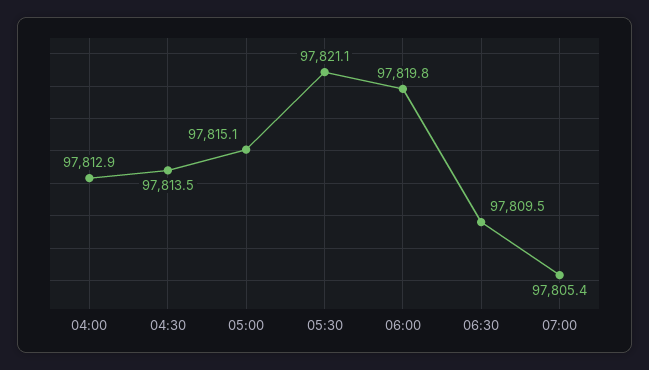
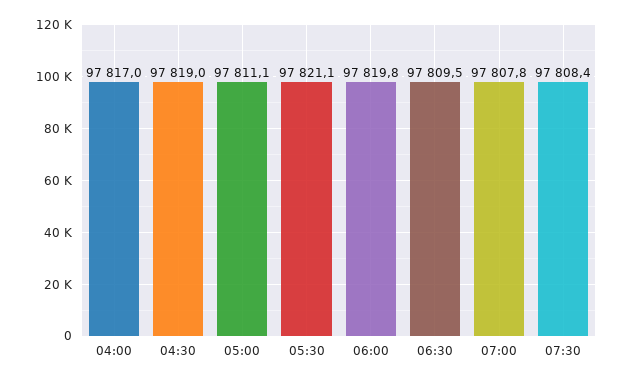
04:00: 97812.9 -> 97817
04:30: 97813.5 -> 97819
05:00: 97815.1 -> 97811.1
07:00: 97805.4 -> 97807.8
07:30: none -> 97808.4

